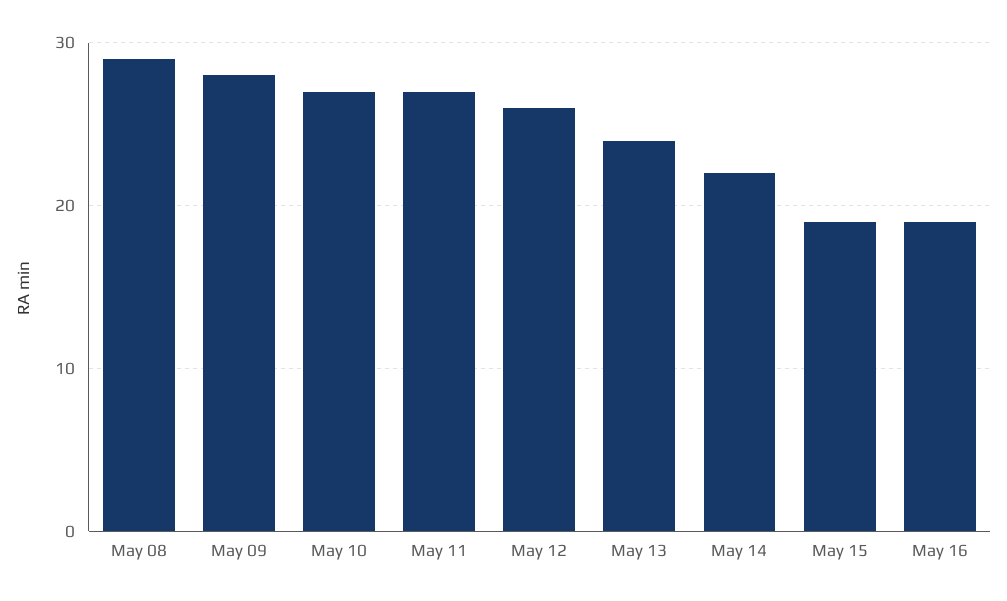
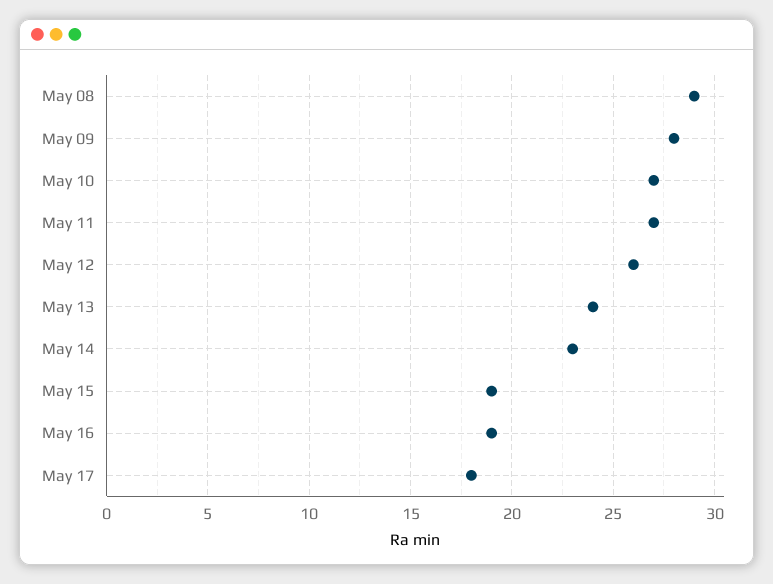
May 14: 22 -> 23
May 17: none -> 18

